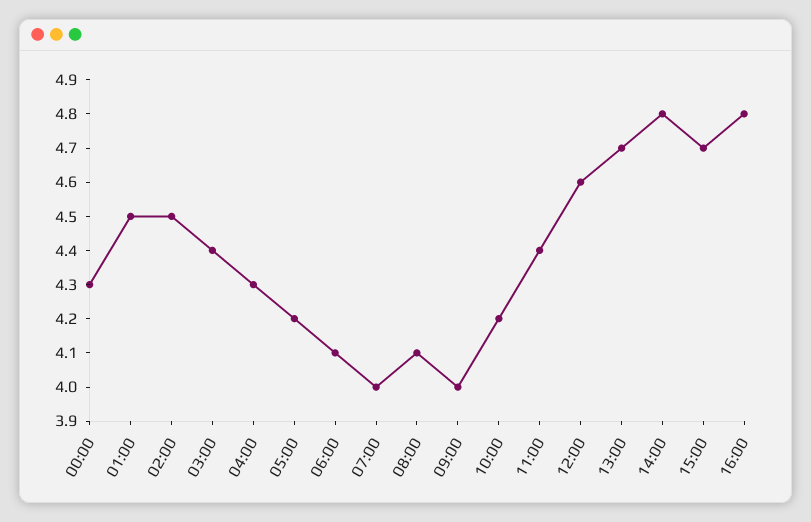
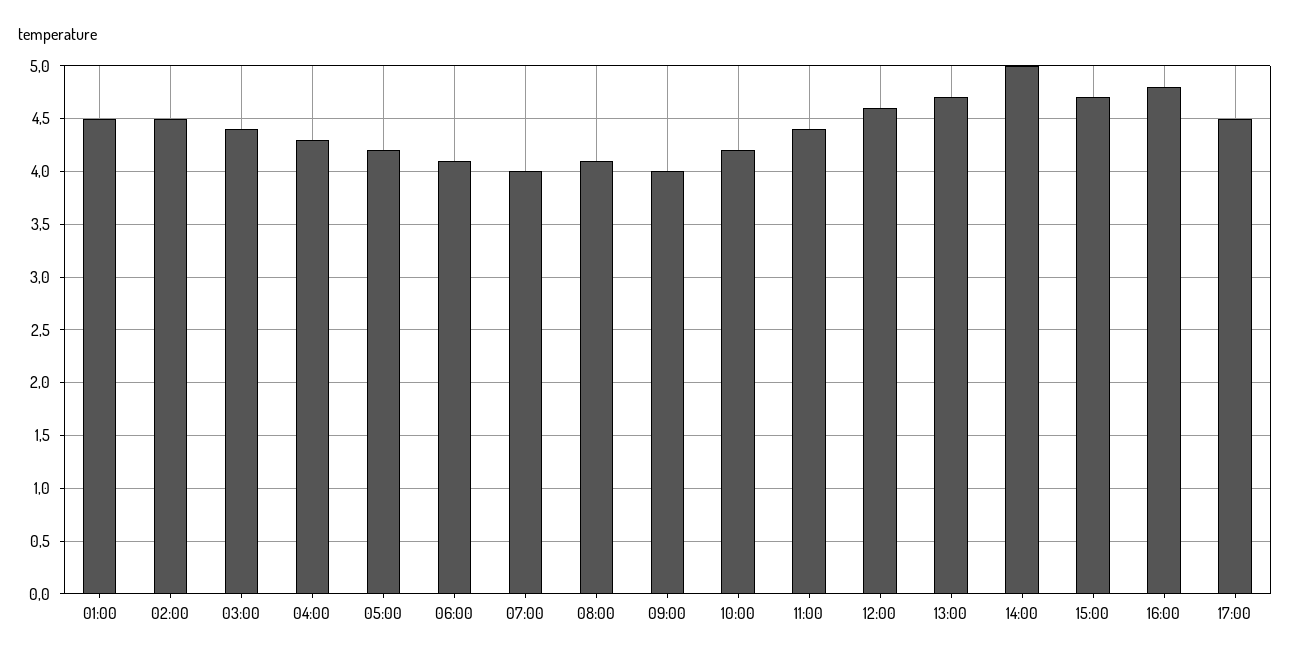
00:00: 4.3 -> none
14:00: 4.8 -> 5
17:00: none -> 4.5

